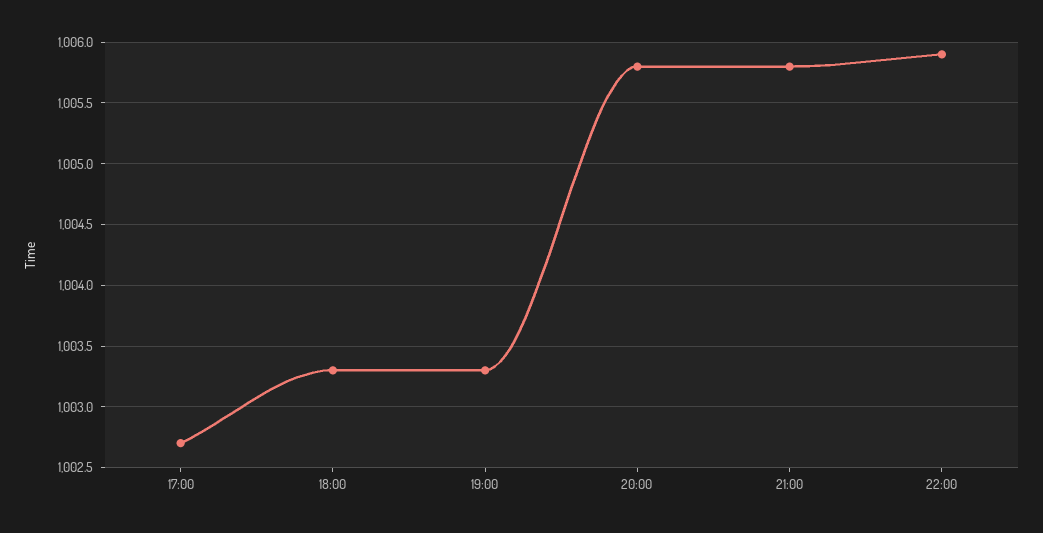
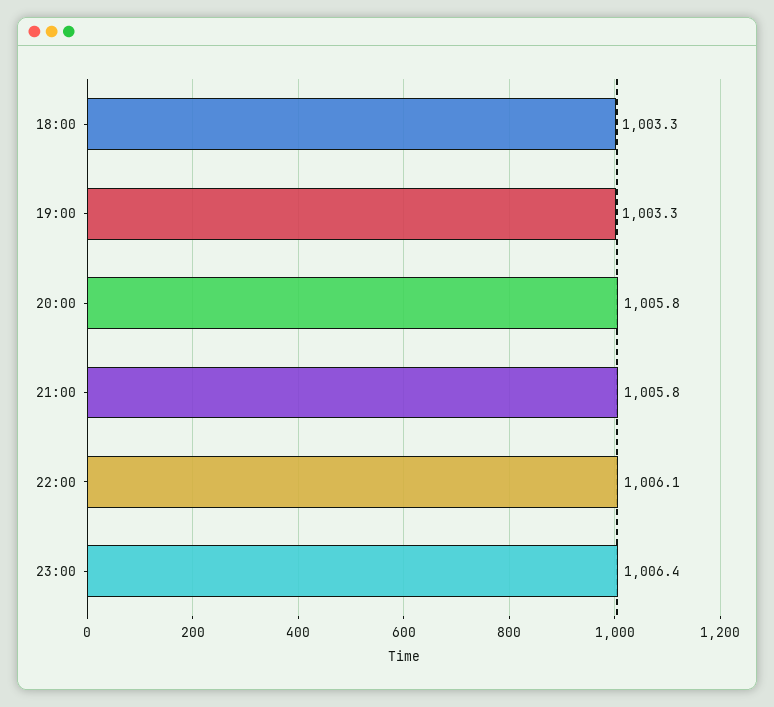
17:00: 1002.7 -> none
22:00: 1005.9 -> 1006.1
23:00: none -> 1006.4

